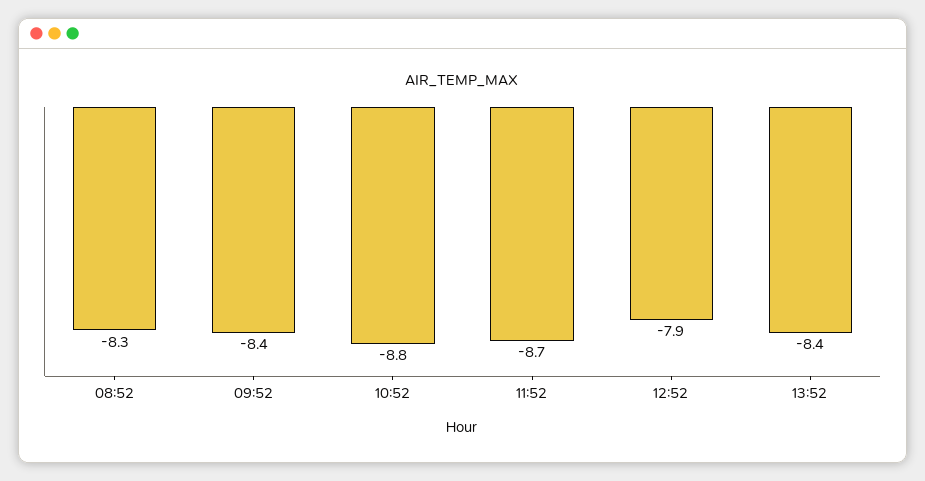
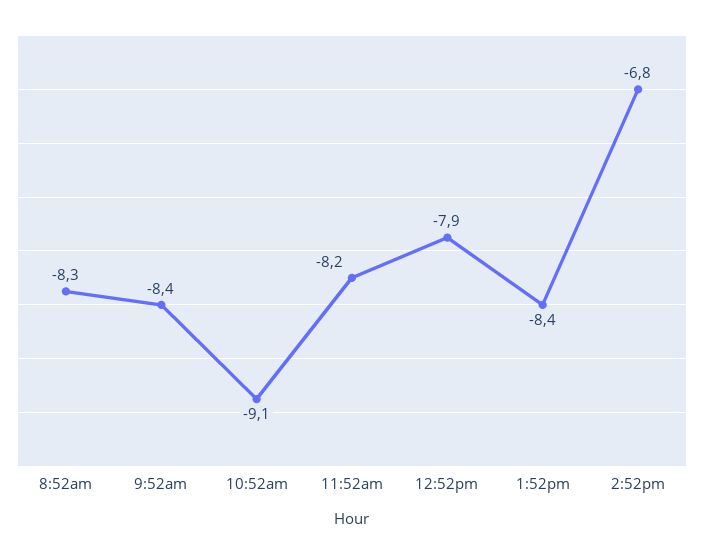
10:52: -8.8 -> -9.1
11:52: -8.7 -> -8.2
2:52pm: none -> -6.8

